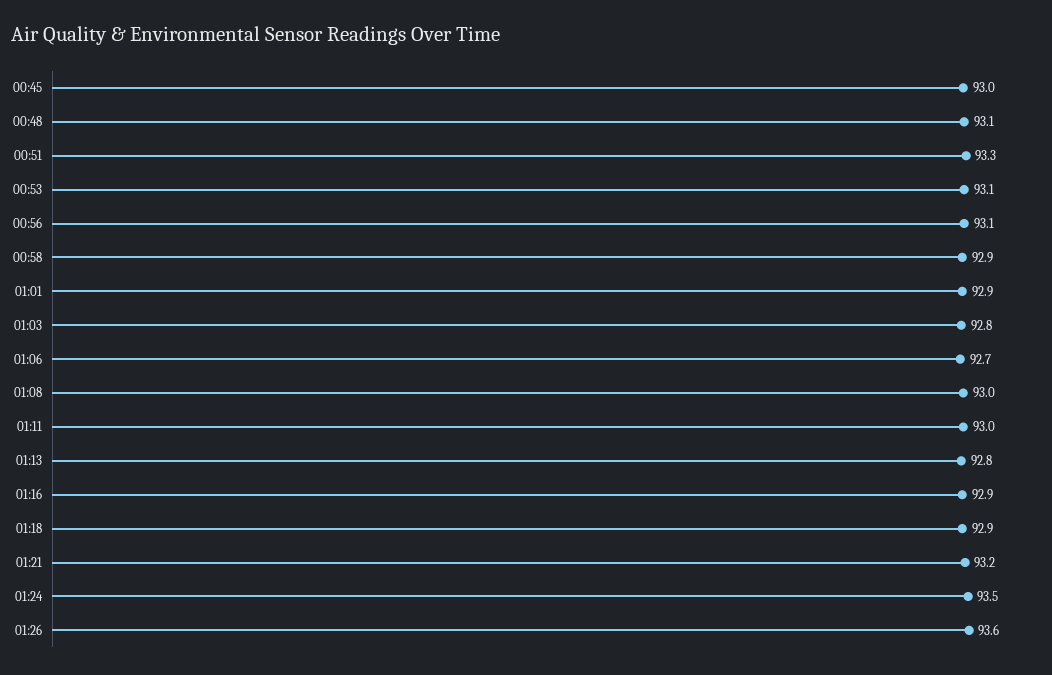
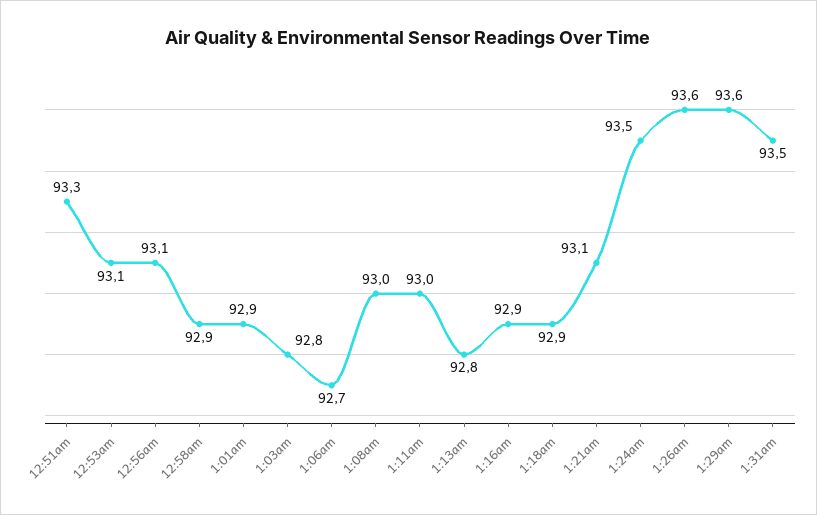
00:45: 93 -> none
00:48: 93.1 -> none
01:21: 93.2 -> 93.1
1:29am: none -> 93.6
1:31am: none -> 93.5

